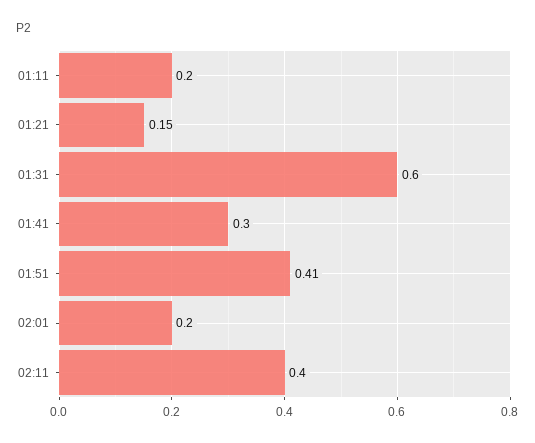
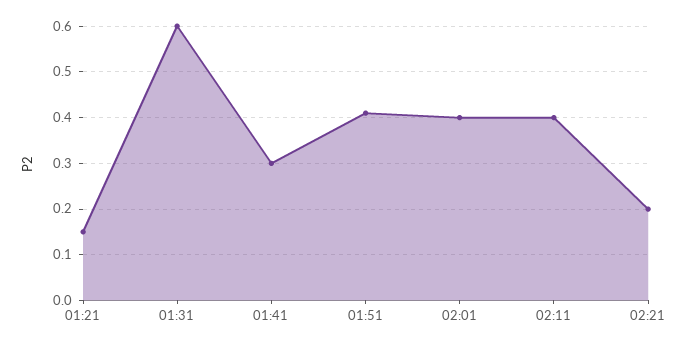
01:11: 0.2 -> none
02:01: 0.2 -> 0.4
02:21: none -> 0.2

